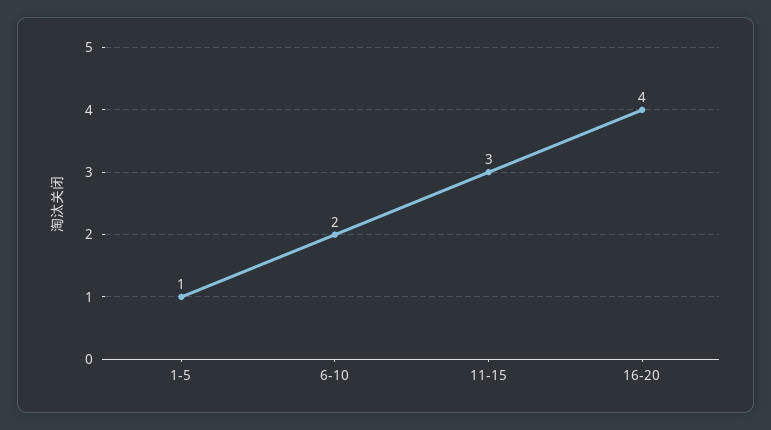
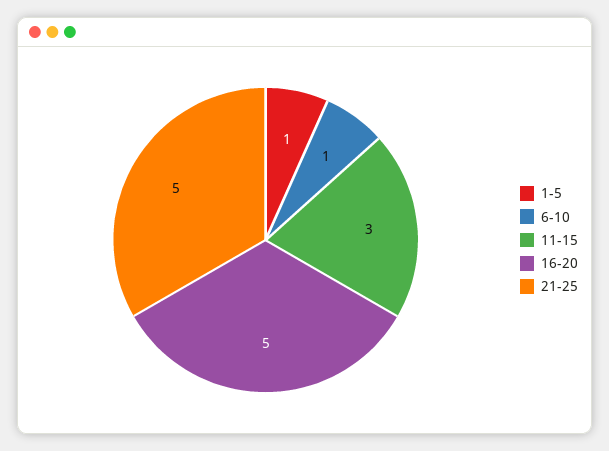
6-10: 2 -> 1
16-20: 4 -> 5
21-25: none -> 5

